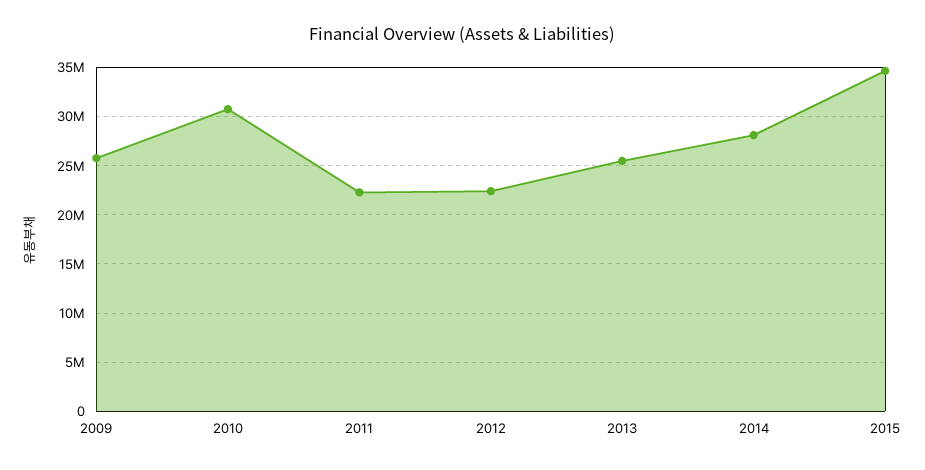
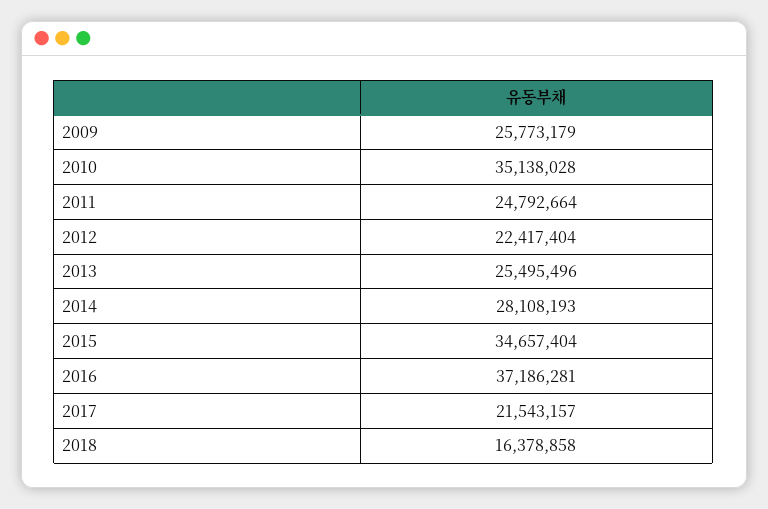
2010: 31000000 -> 35138028
2011: 22000000 -> 24792664
2016: none -> 37186281
2017: none -> 21543157
2018: none -> 16378858

